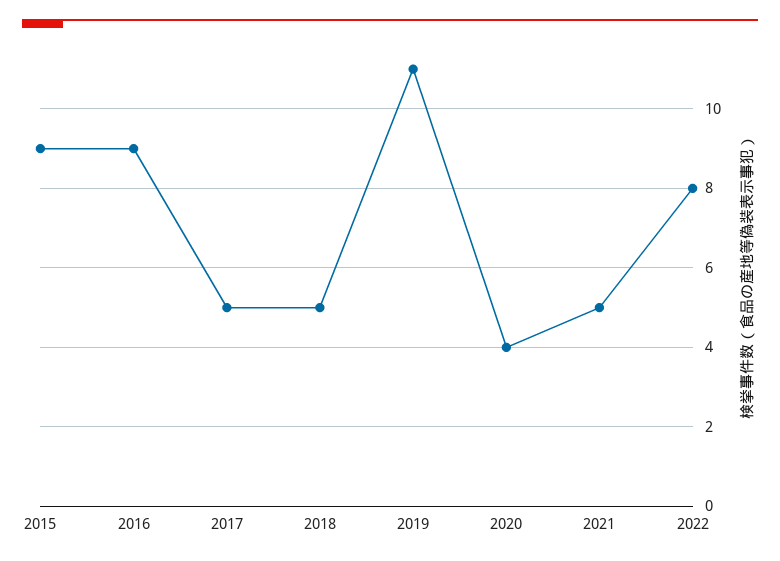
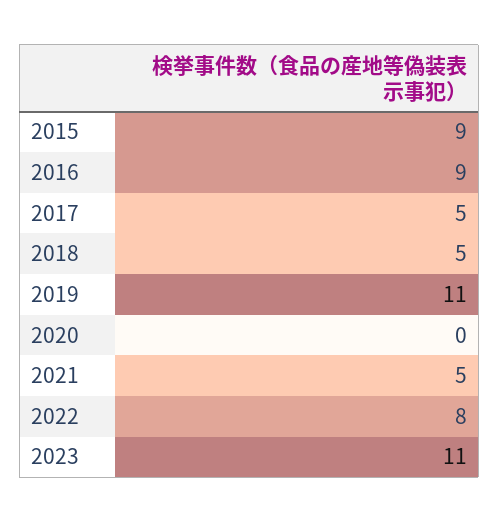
2020: 4 -> 0
2023: none -> 11

